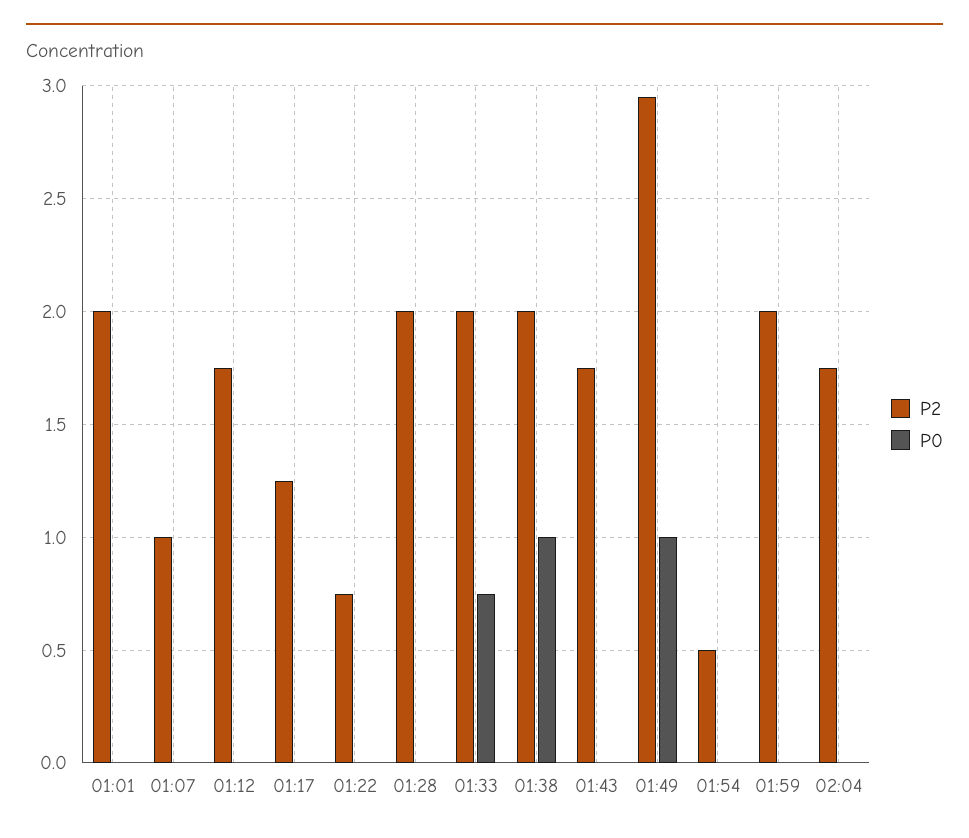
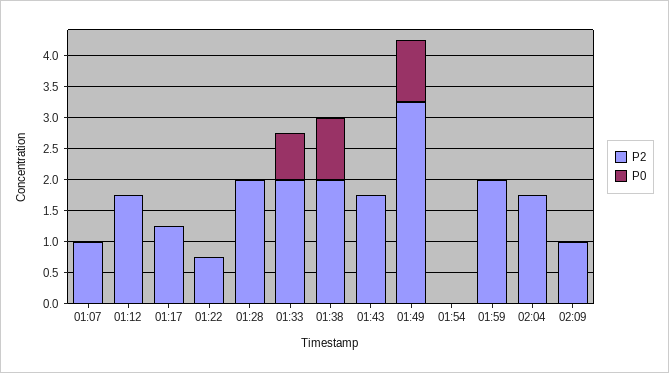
P2, 01:01: 2 -> none
P0, 01:01: 0 -> none
P2, 01:49: 2.95 -> 3.25
P2, 01:54: 0.5 -> 0
P2, 02:09: none -> 1
P0, 02:09: none -> 0

